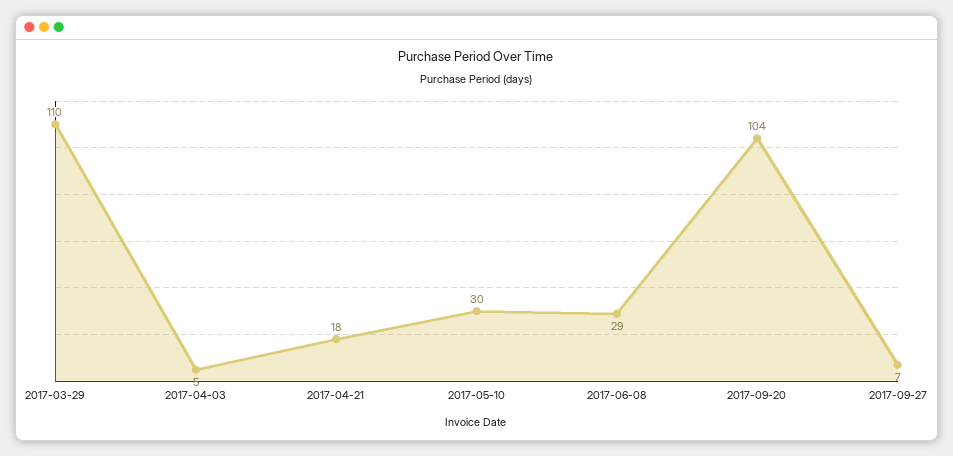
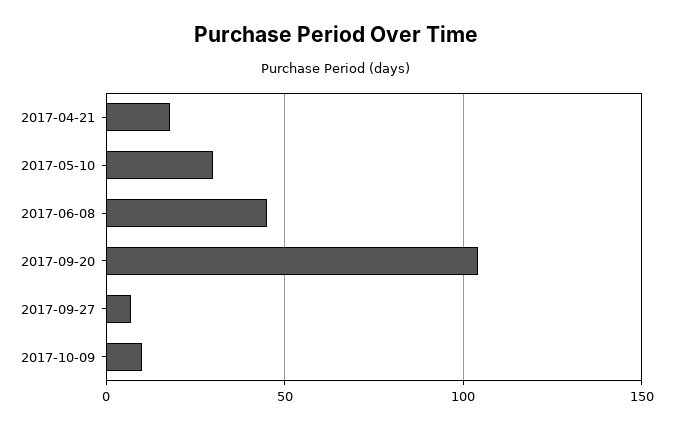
2017-03-29: 110 -> none
2017-04-03: 5 -> none
2017-06-08: 29 -> 45
2017-10-09: none -> 10

